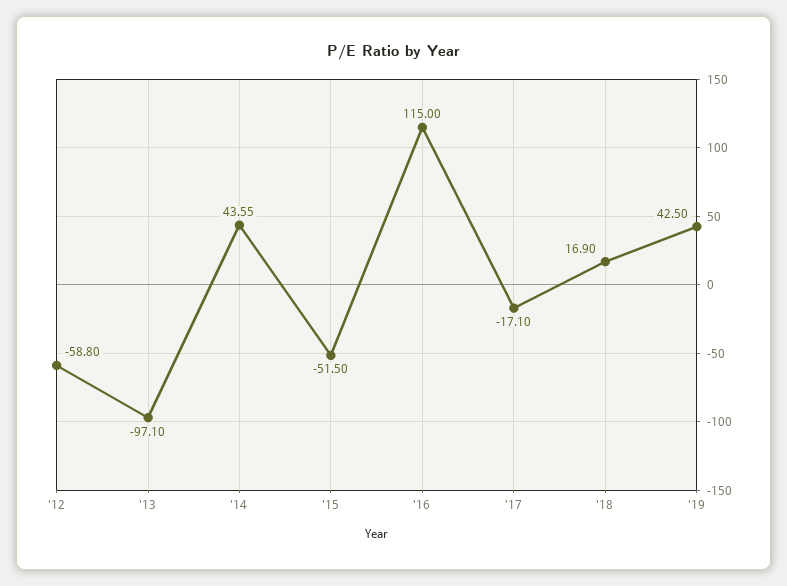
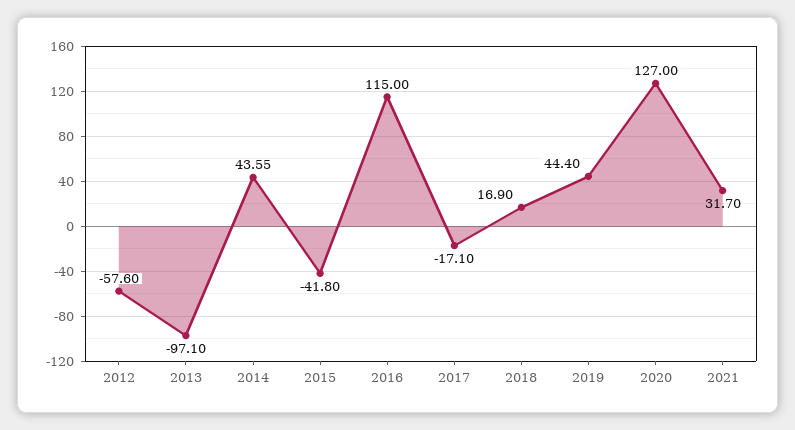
'12: -58.8 -> -57.6
'15: -51.5 -> -41.8
'19: 42.5 -> 44.4
2020: none -> 127
2021: none -> 31.7

